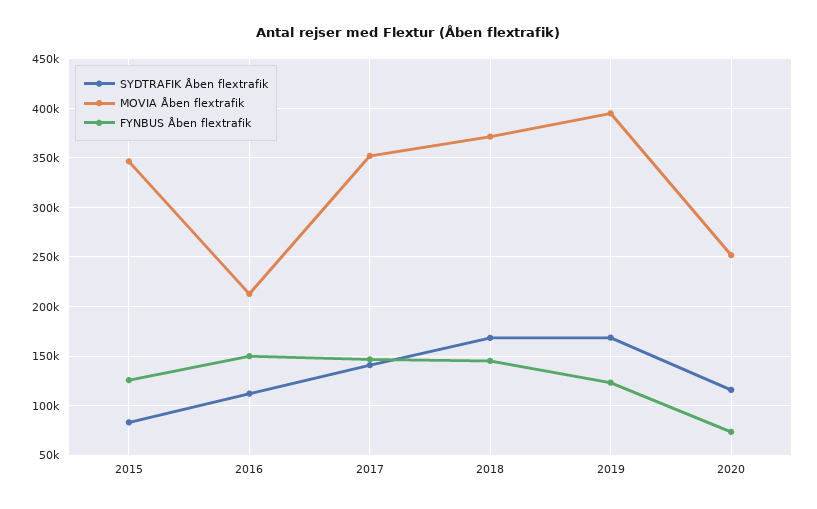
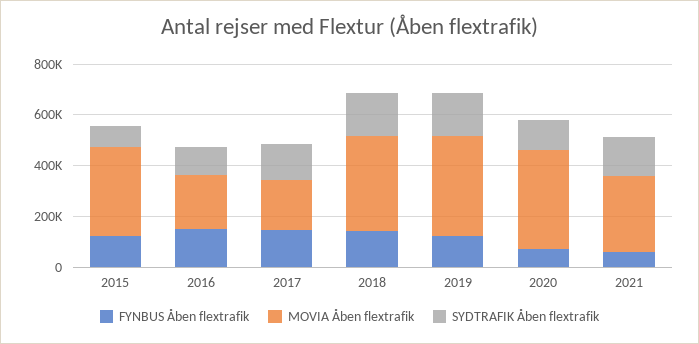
MOVIA Åben flextrafik, 2017: 350000 -> 200000
MOVIA Åben flextrafik, 2020: 250000 -> 400000
FYNBUS Åben flextrafik, 2021: none -> 50000
MOVIA Åben flextrafik, 2021: none -> 300000
SYDTRAFIK Åben flextrafik, 2021: none -> 150000

